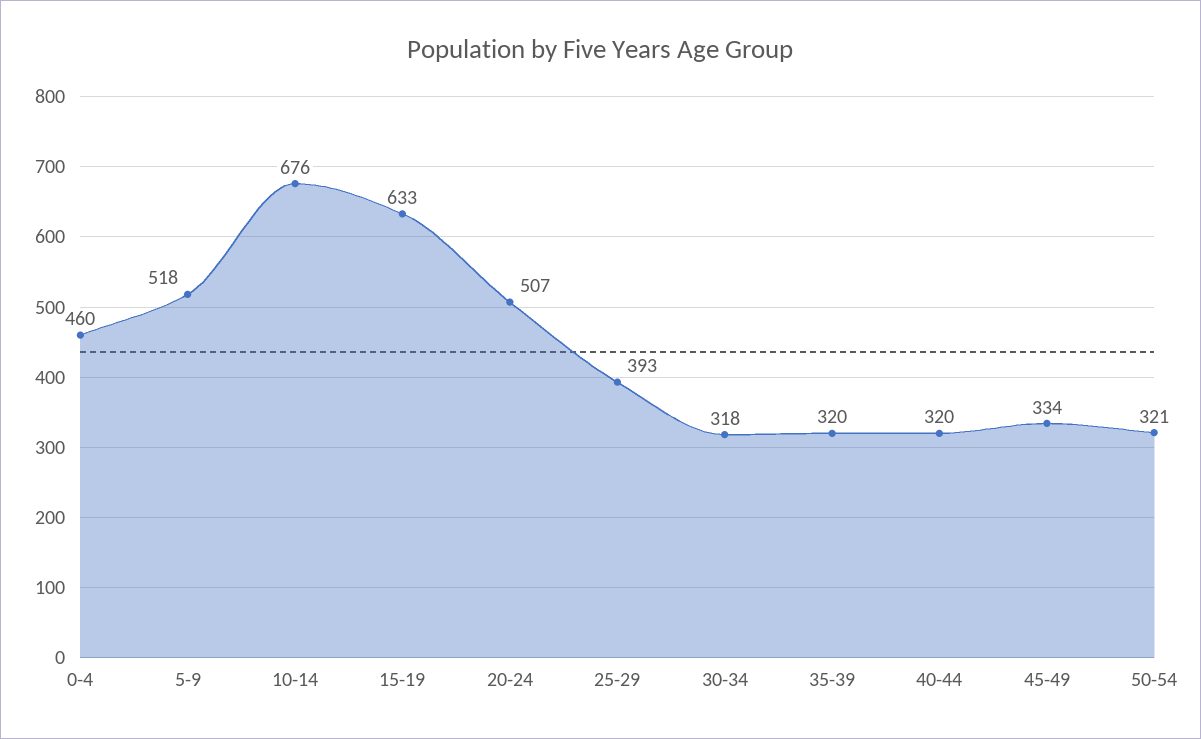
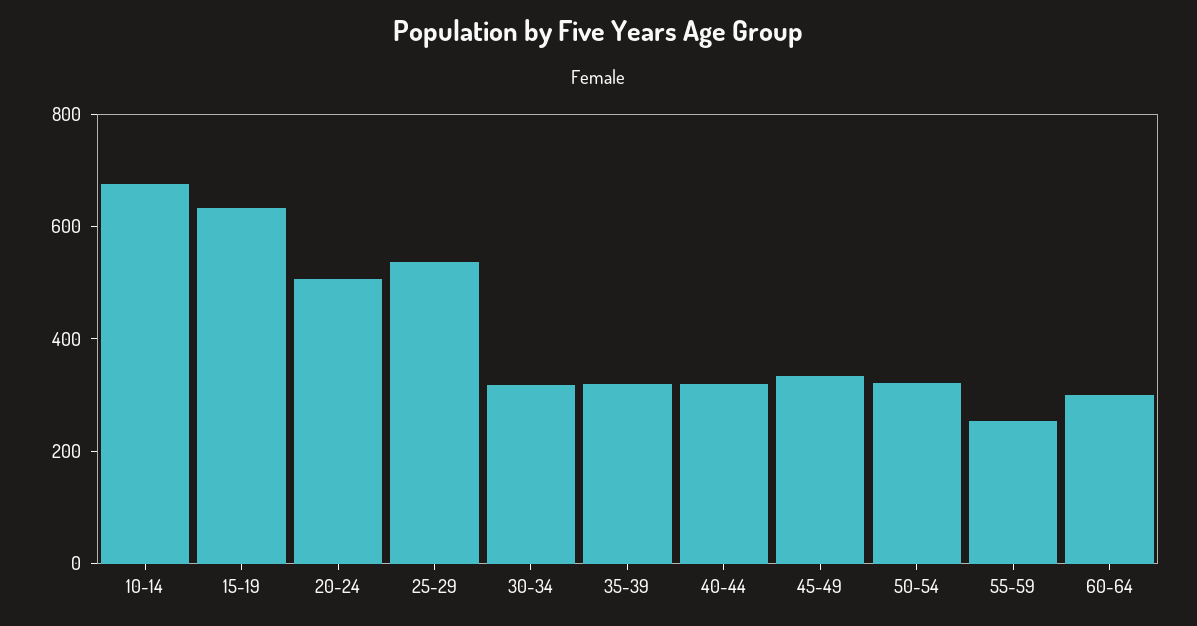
0-4: 460 -> none
5-9: 518 -> none
25-29: 393 -> 550
55-59: none -> 250
60-64: none -> 300

